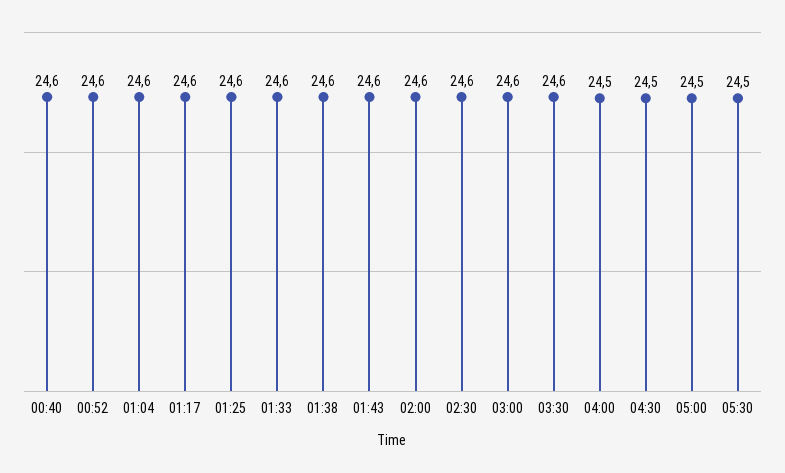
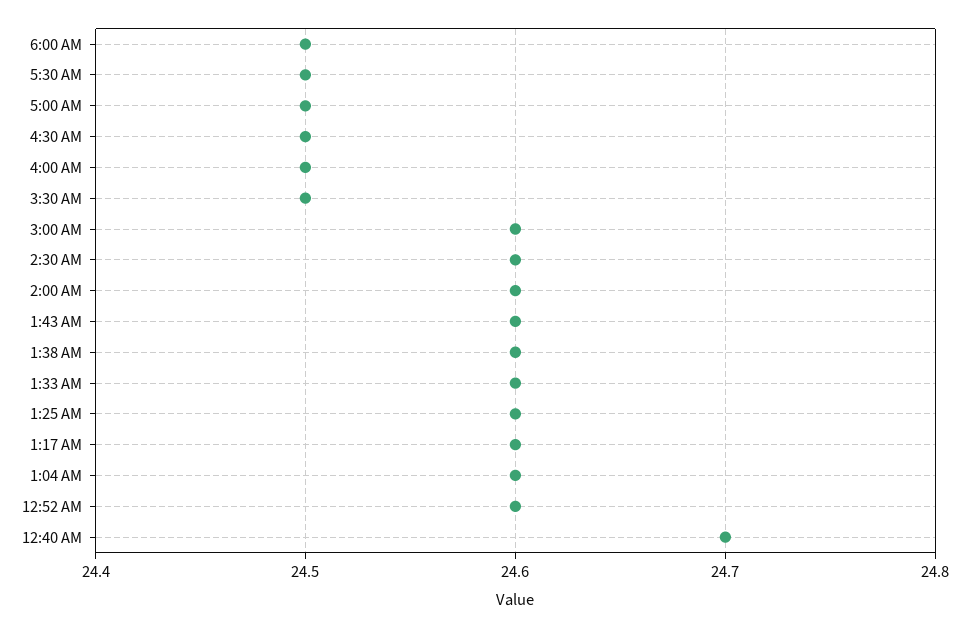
00:40: 24.6 -> 24.7
03:30: 24.6 -> 24.5
6:00 AM: none -> 24.5

